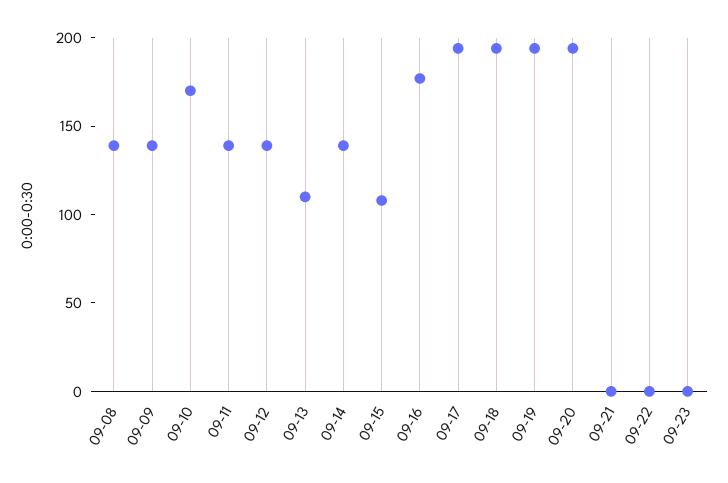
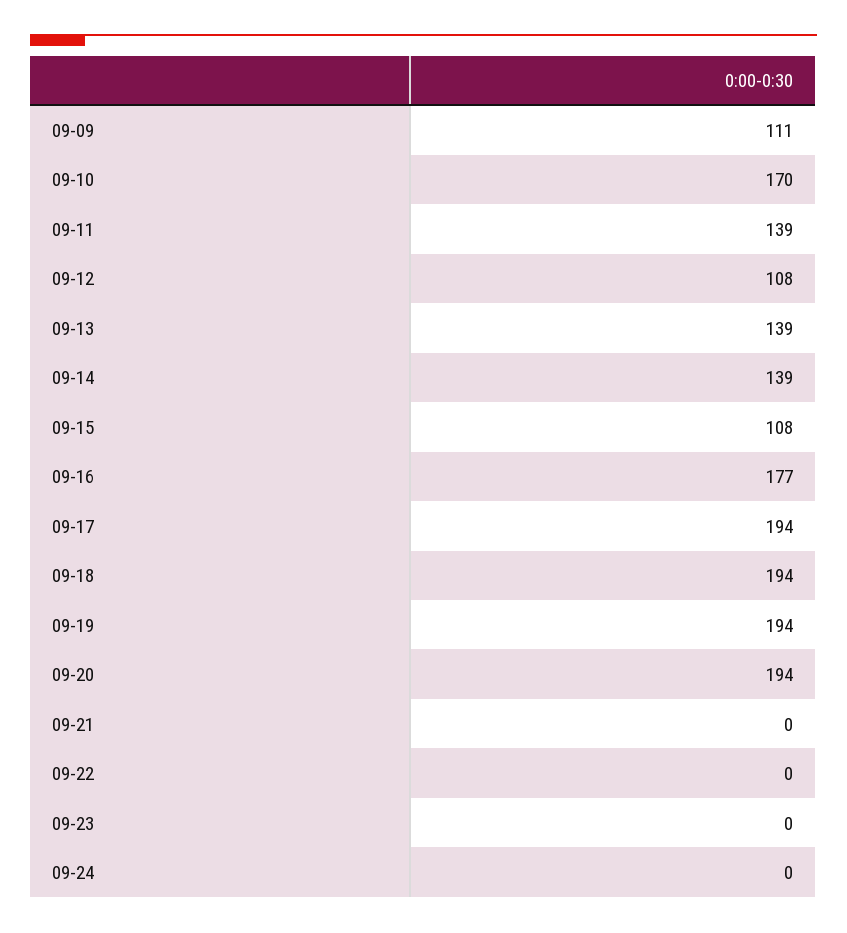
09-08: 140 -> none
09-09: 140 -> 111
09-12: 140 -> 108
09-13: 110 -> 139
09-24: none -> 0

